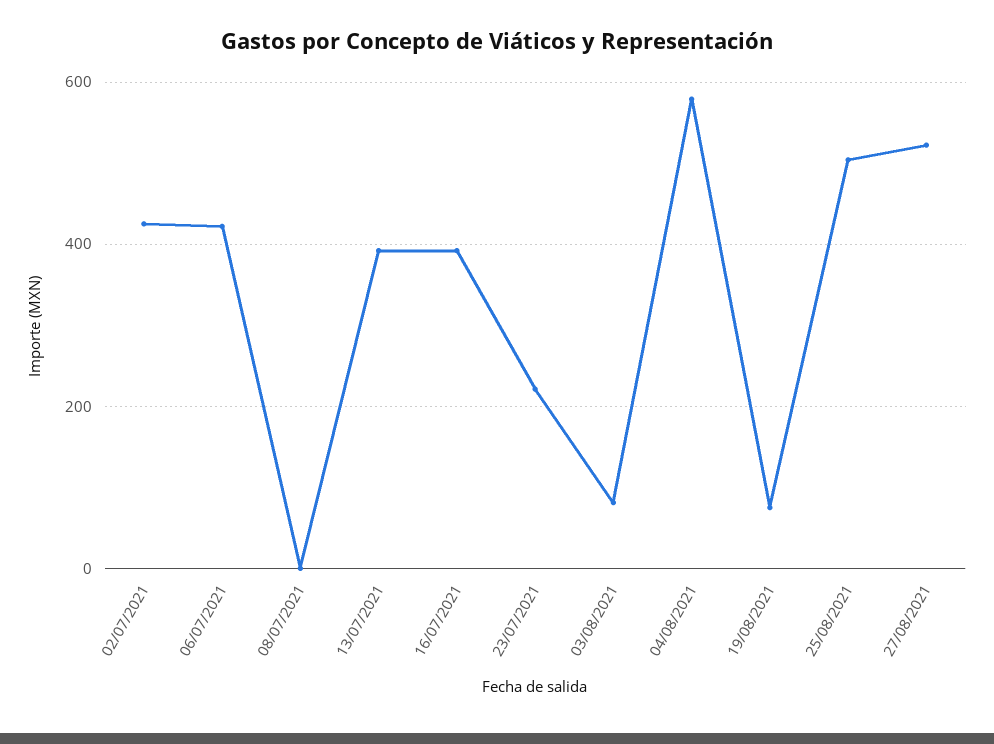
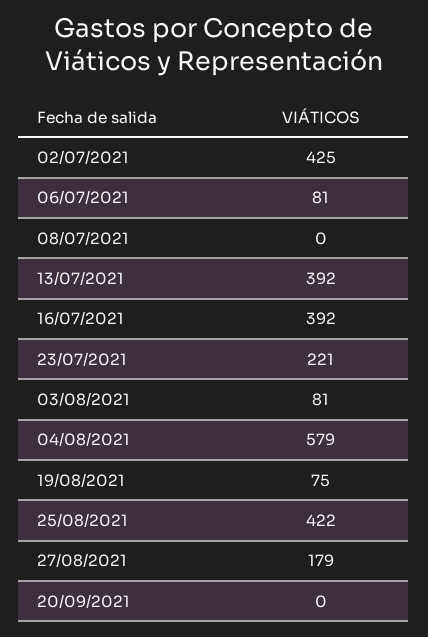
06/07/2021: 420 -> 81
25/08/2021: 500 -> 422
27/08/2021: 520 -> 179
20/09/2021: none -> 0

